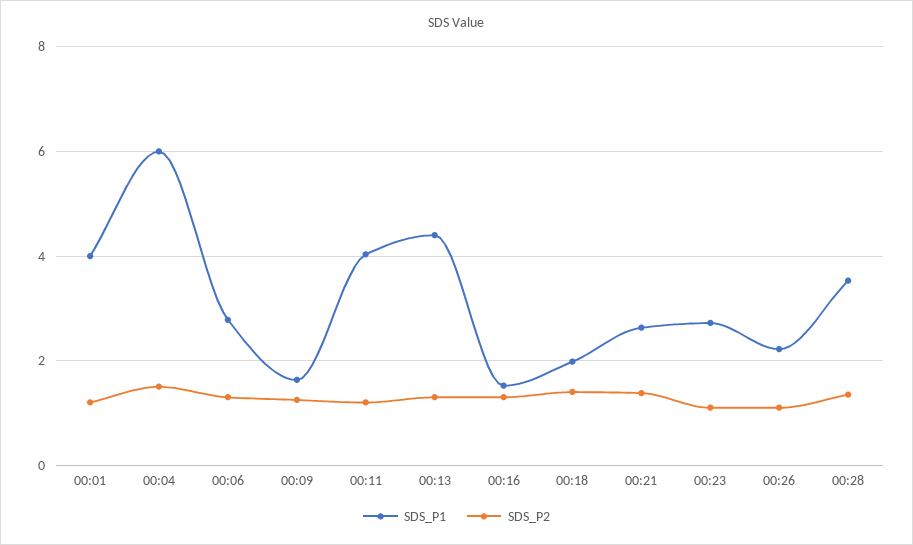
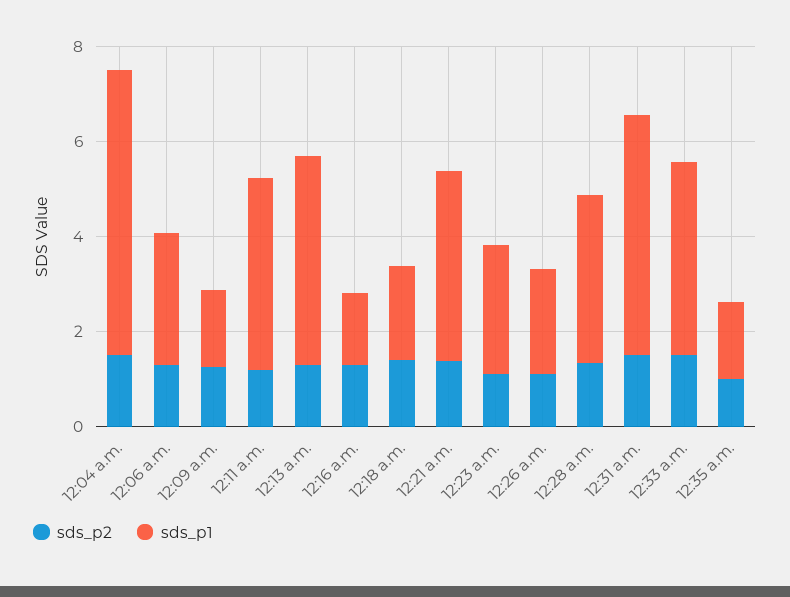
SDS_P1, 00:01: 4 -> none
SDS_P2, 00:01: 1.2 -> none
SDS_P1, 00:21: 2.6 -> 4
SDS_P2, 12:31 a.m.: none -> 1.5
SDS_P1, 12:31 a.m.: none -> 5
SDS_P2, 12:33 a.m.: none -> 1.5
SDS_P1, 12:33 a.m.: none -> 4
SDS_P2, 12:35 a.m.: none -> 1
SDS_P1, 12:35 a.m.: none -> 1.5

